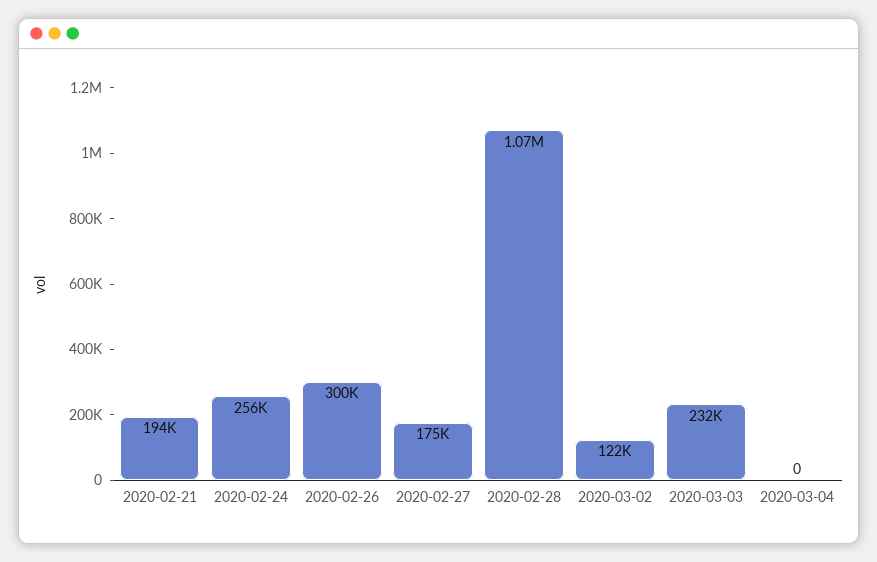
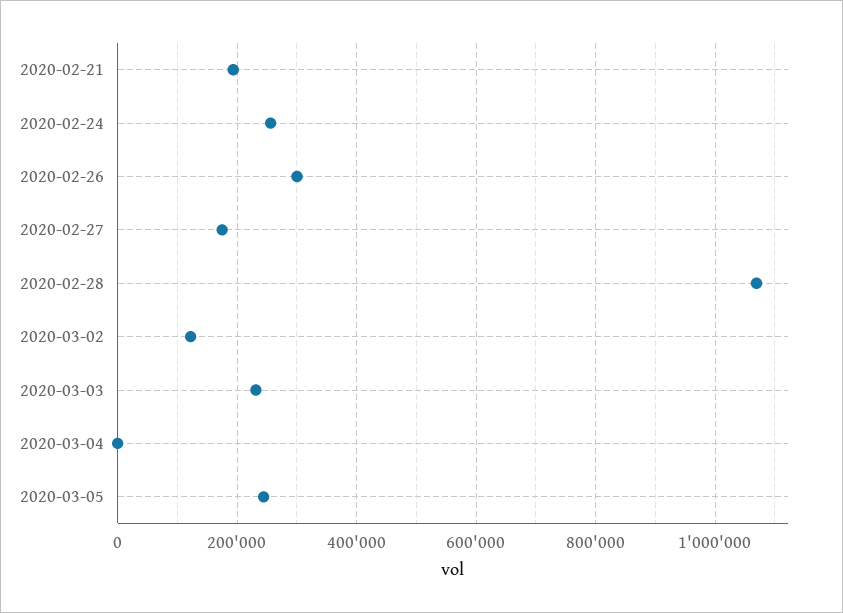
2020-03-05: none -> 240000

